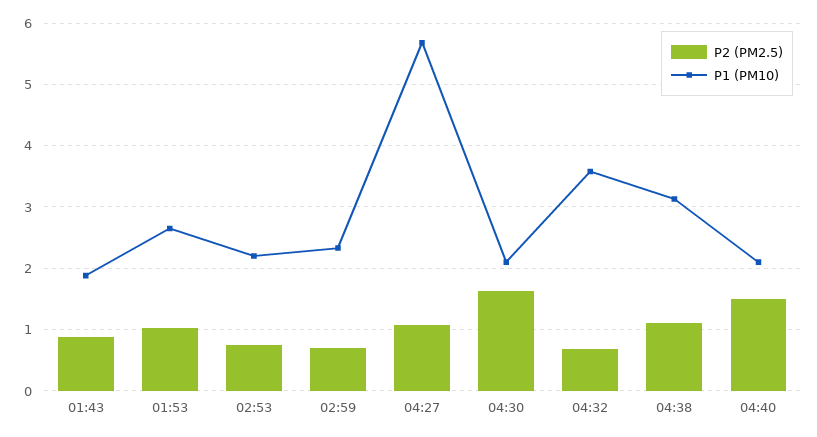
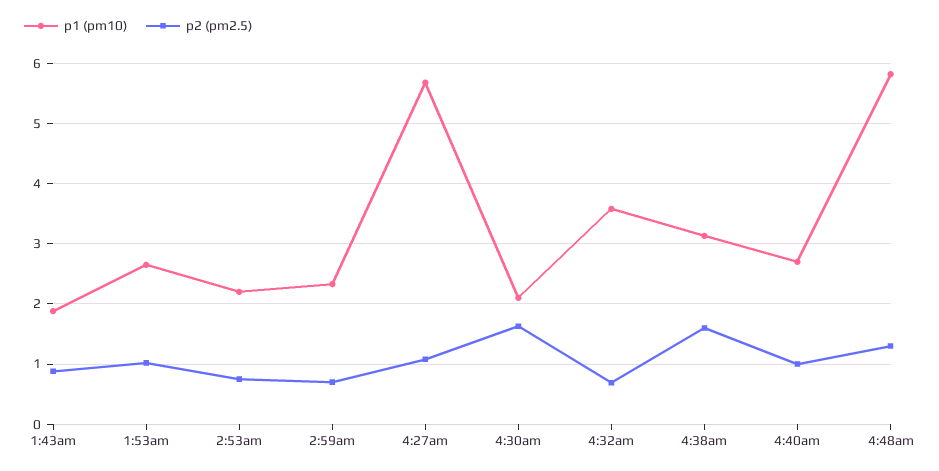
P2 (PM2.5), 04:38: 1.1 -> 1.6
P2 (PM2.5), 04:40: 1.5 -> 1
P1 (PM10), 04:40: 2.1 -> 2.7
P1 (PM10), 4:48am: none -> 5.8
P2 (PM2.5), 4:48am: none -> 1.3

